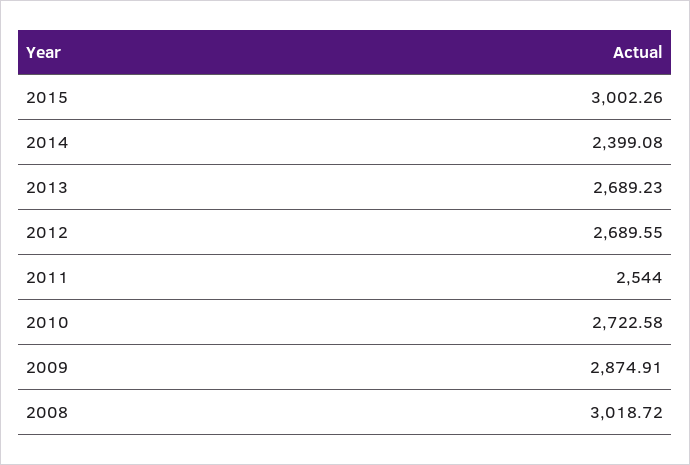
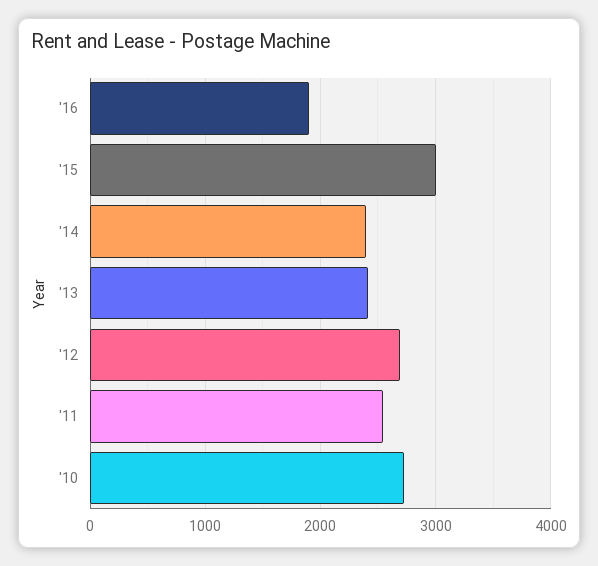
2013: 2689.23 -> 2400
2009: 2874.91 -> none
2008: 3018.72 -> none
'16: none -> 1900

